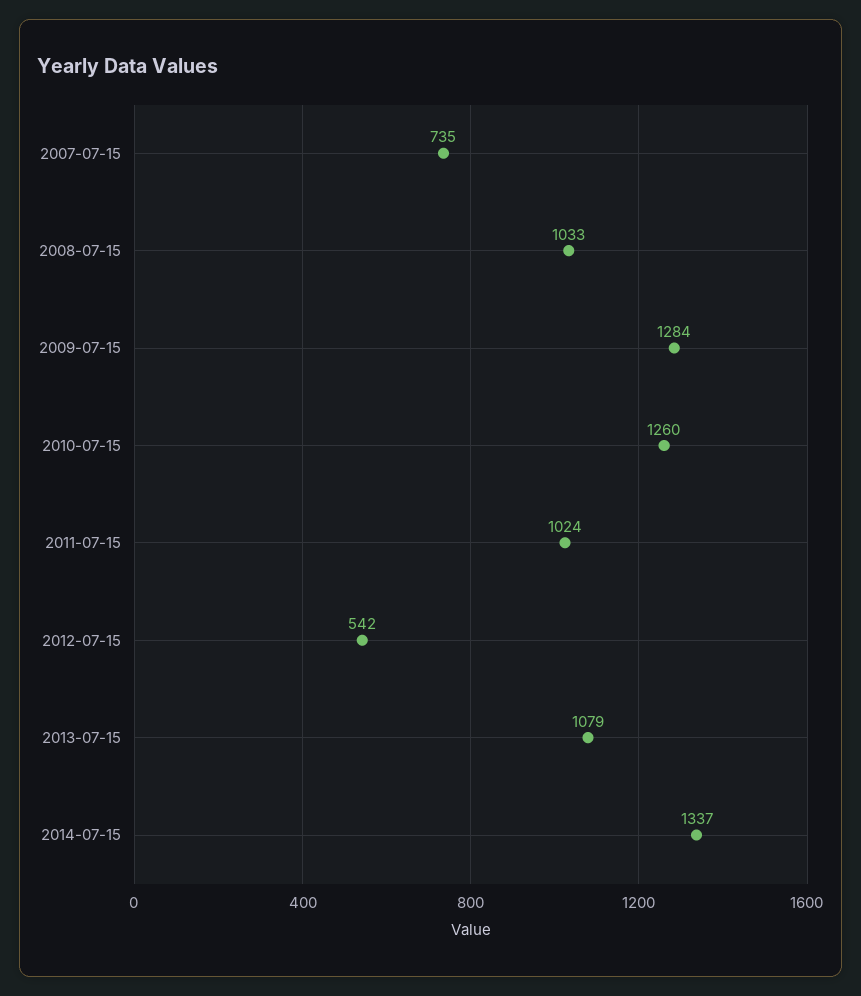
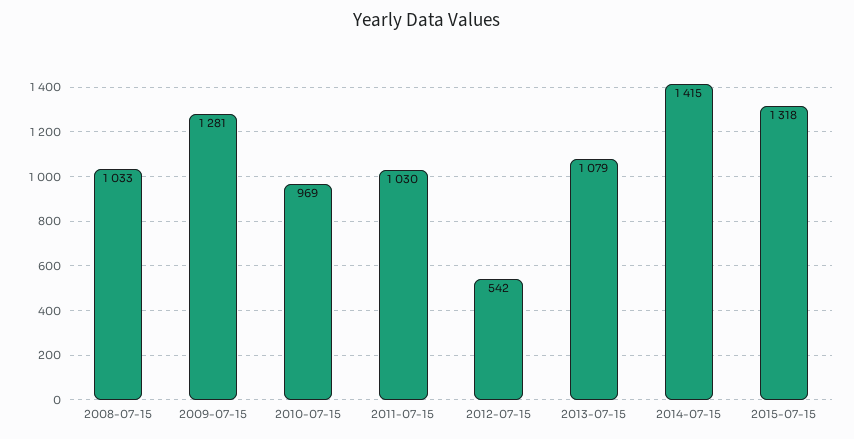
2007-07-15: 735 -> none
2009-07-15: 1284 -> 1281
2010-07-15: 1260 -> 969
2011-07-15: 1024 -> 1030
2014-07-15: 1337 -> 1415
2015-07-15: none -> 1318

